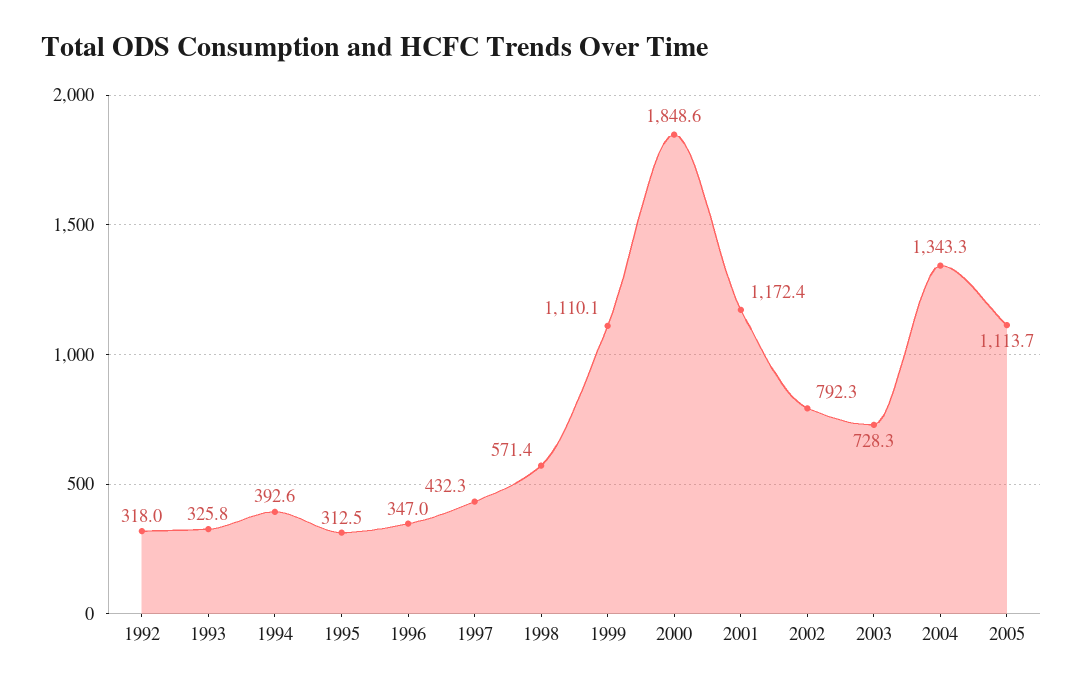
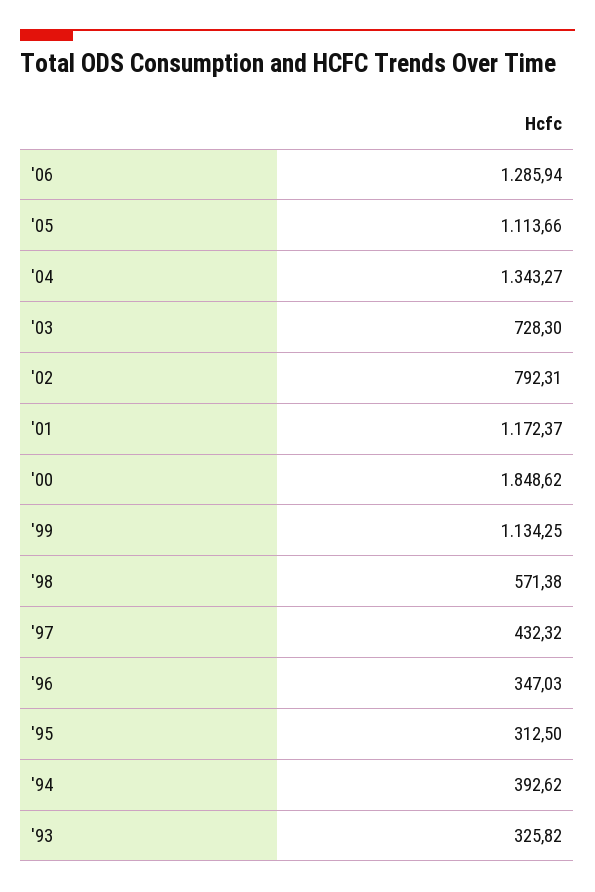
1992: 318 -> none
1999: 1110.1 -> 1134.25
'06: none -> 1285.94

